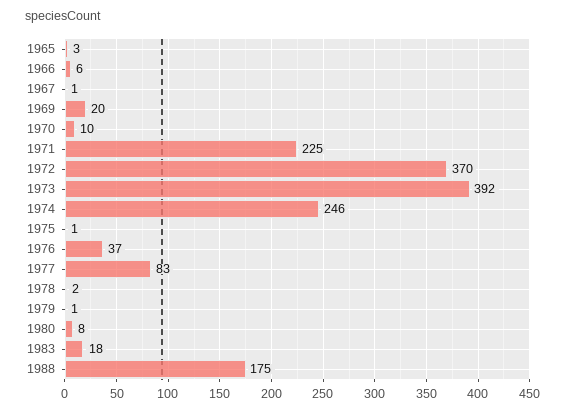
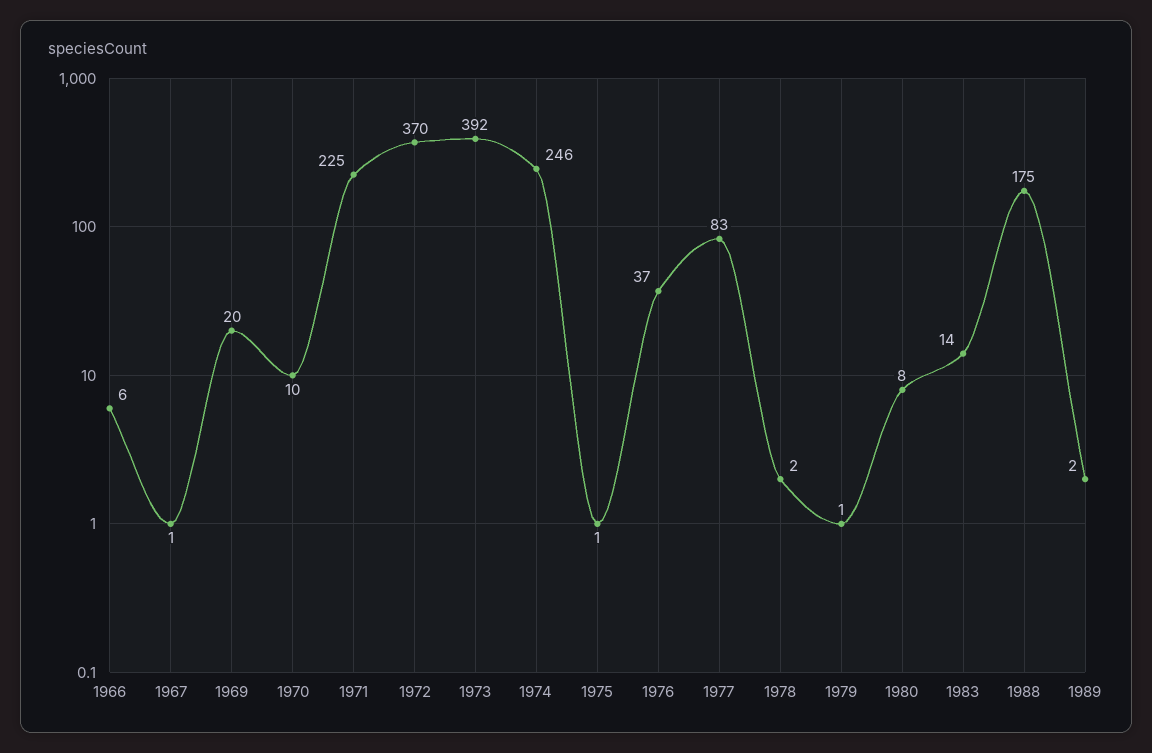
1965: 3 -> none
1983: 18 -> 14
1989: none -> 2

